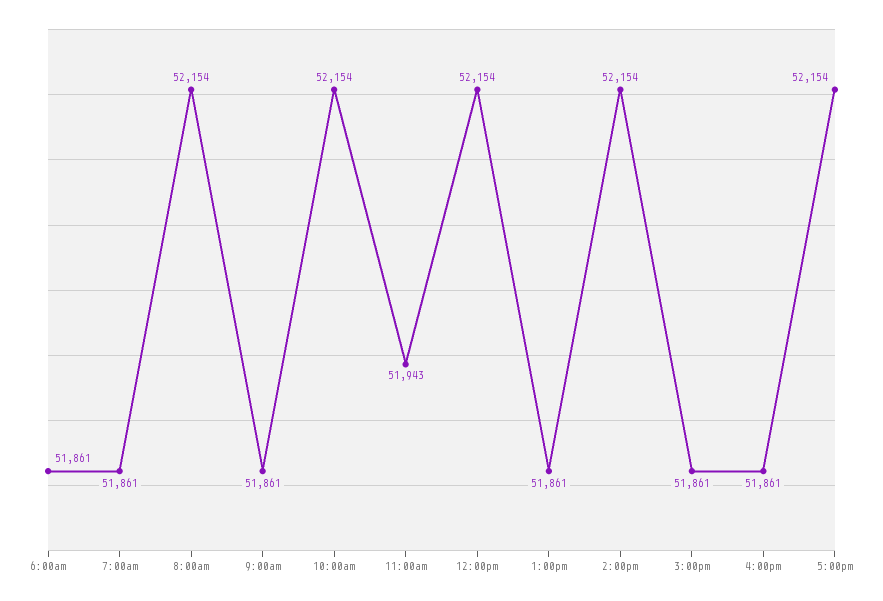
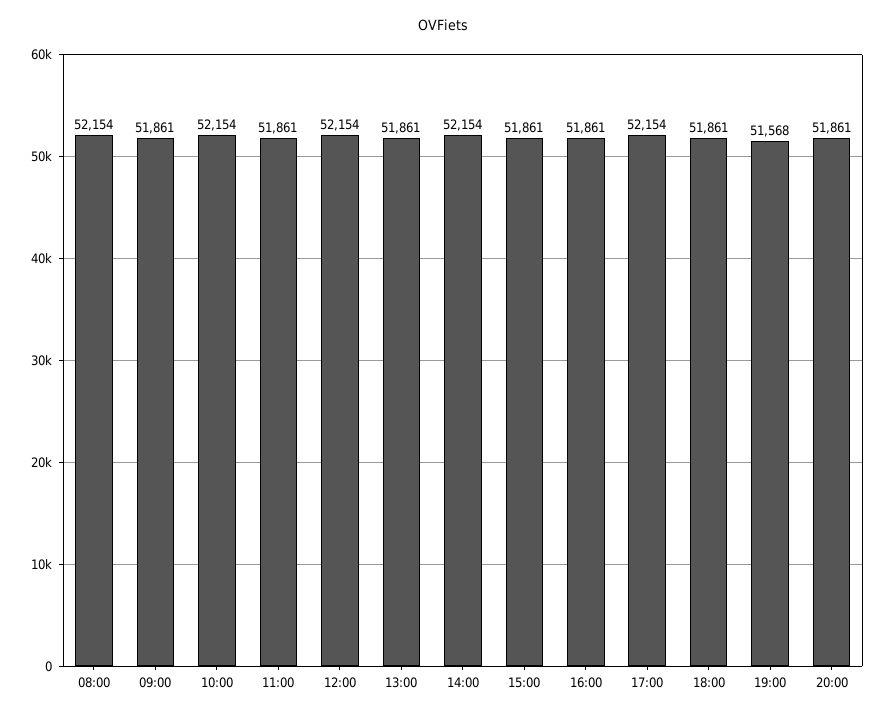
6:00am: 51861 -> none
7:00am: 51861 -> none
11:00am: 51943 -> 51861
18:00: none -> 51861
19:00: none -> 51568
20:00: none -> 51861

